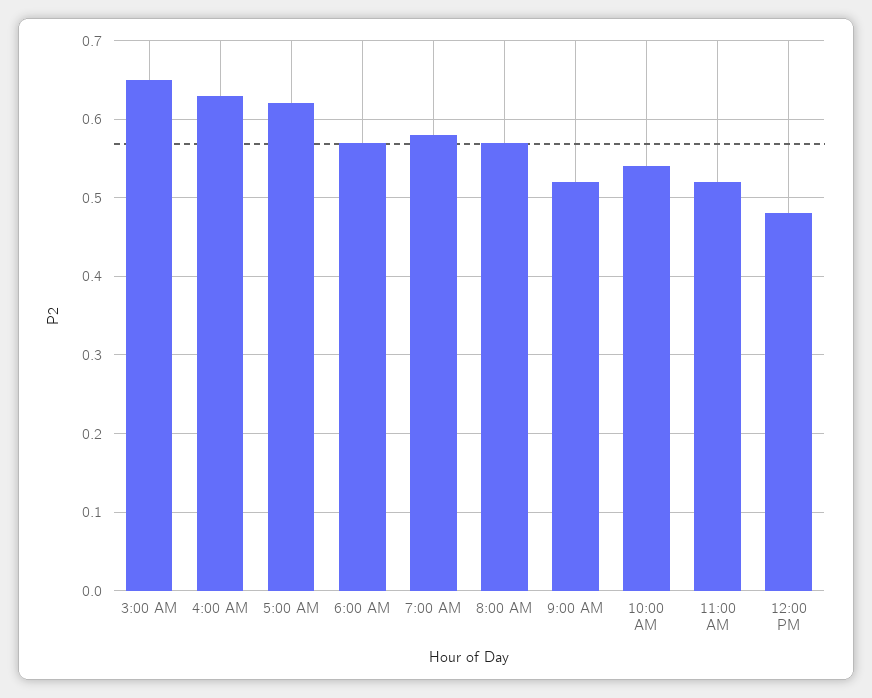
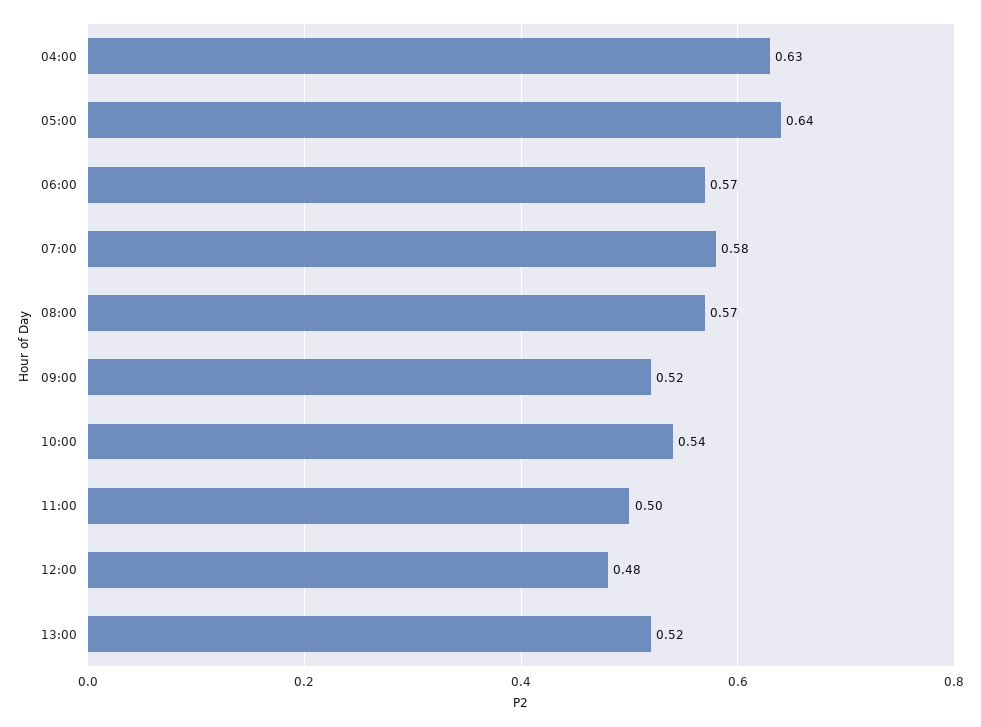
3:00 AM: 0.65 -> none
5:00 AM: 0.62 -> 0.64
11:00 AM: 0.52 -> 0.5
13:00: none -> 0.52

